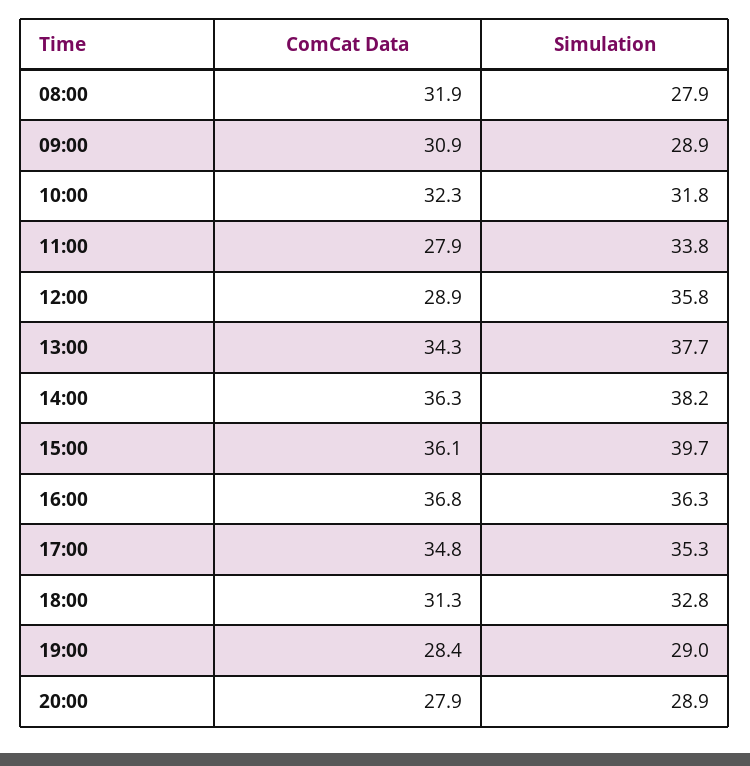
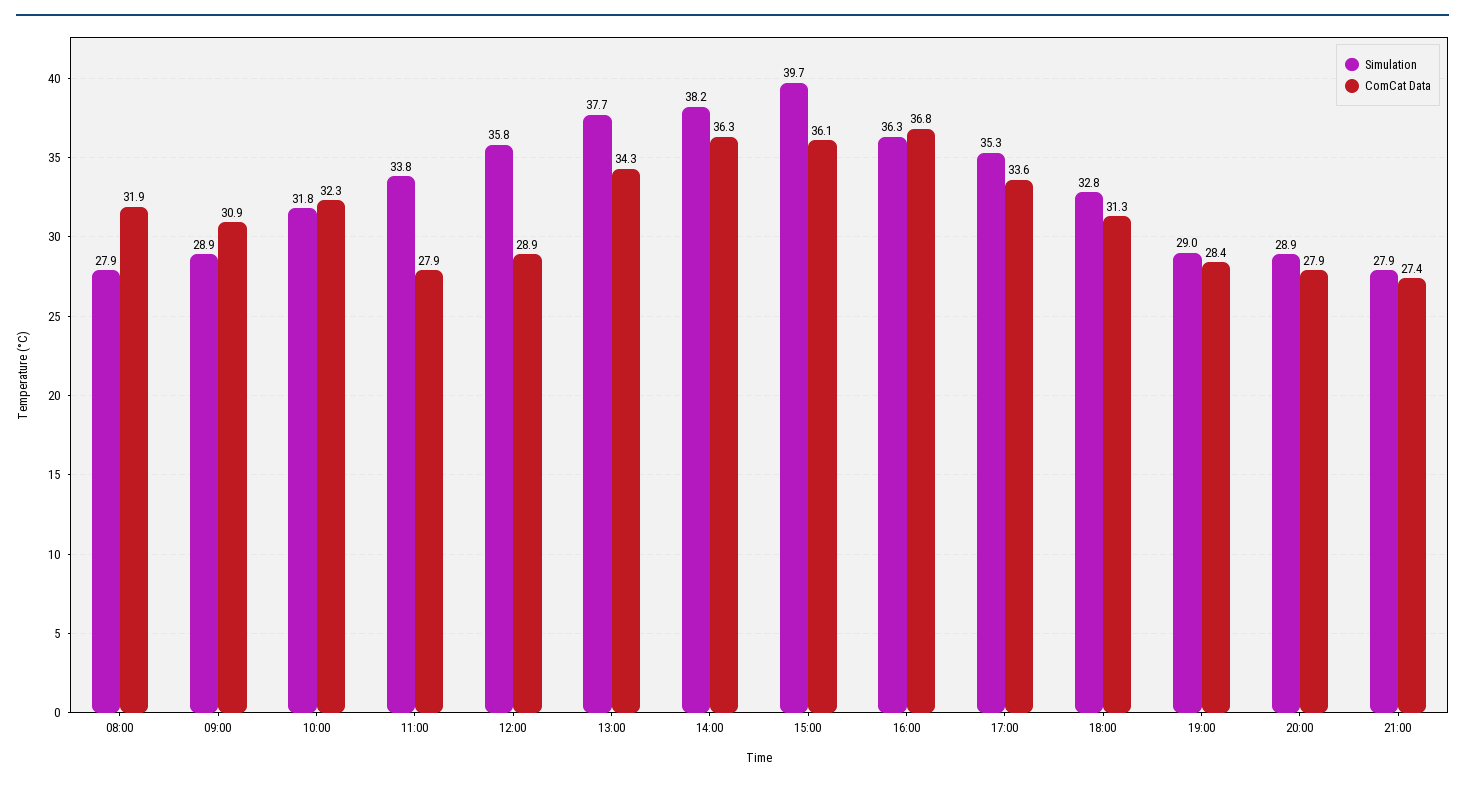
ComCat Data, 17:00: 34.8 -> 33.6
Simulation, 21:00: none -> 27.9
ComCat Data, 21:00: none -> 27.4

